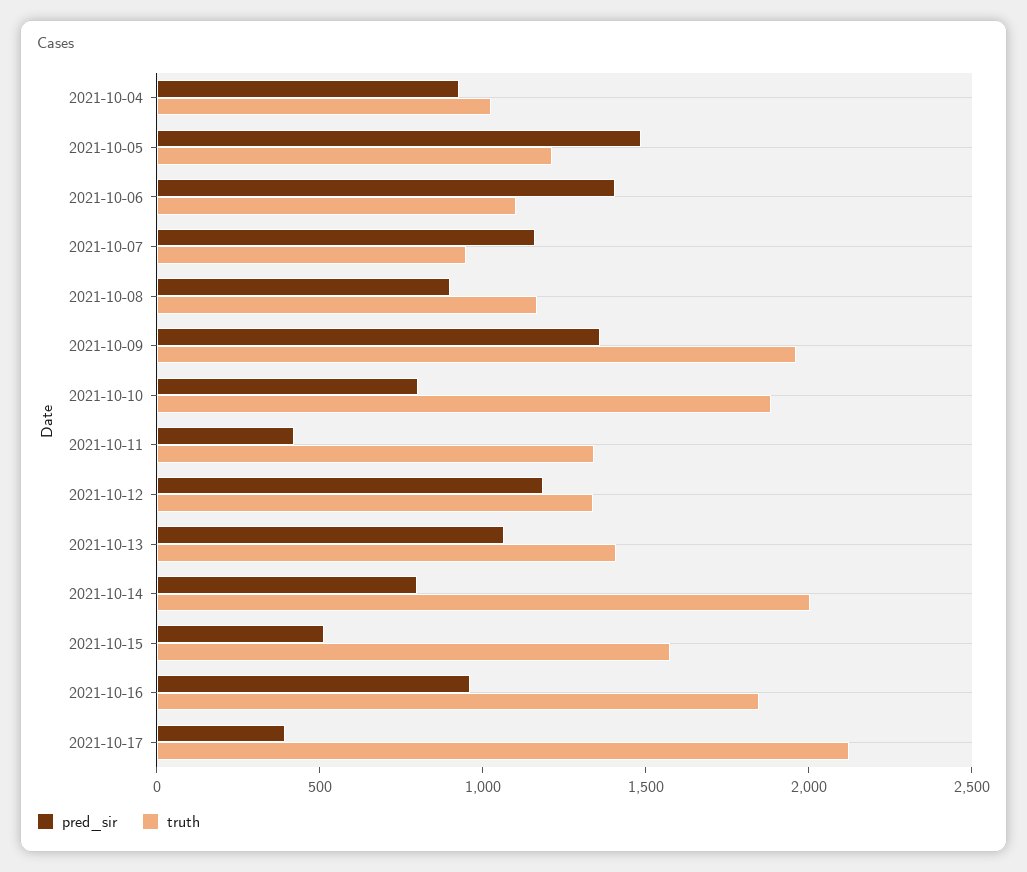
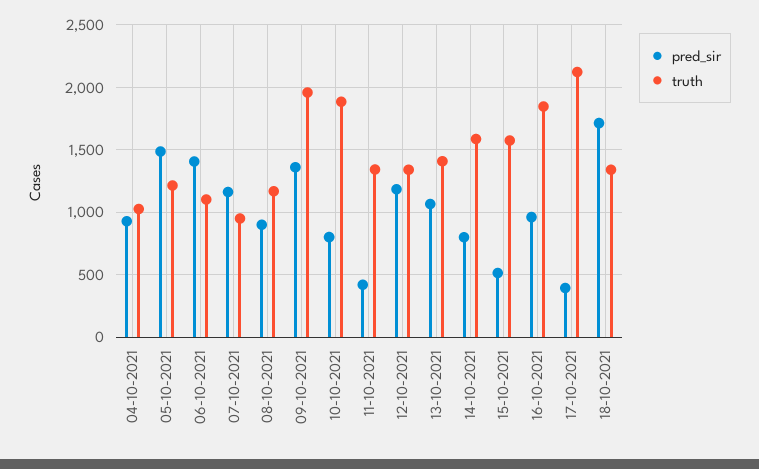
truth, 2021-10-14: 2000 -> 1600
pred_sir, 18-10-2021: none -> 1700
truth, 18-10-2021: none -> 1350

